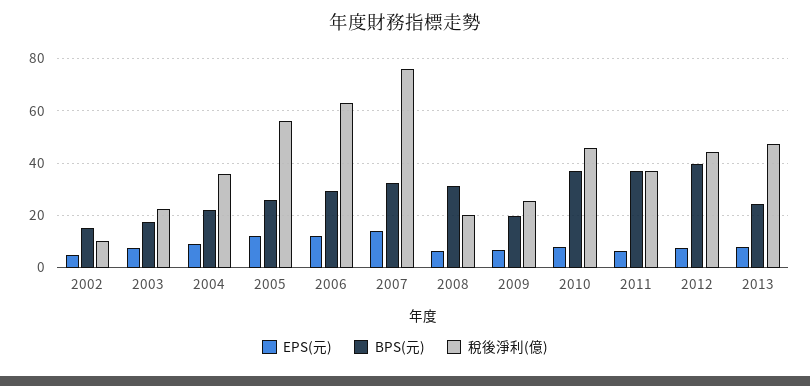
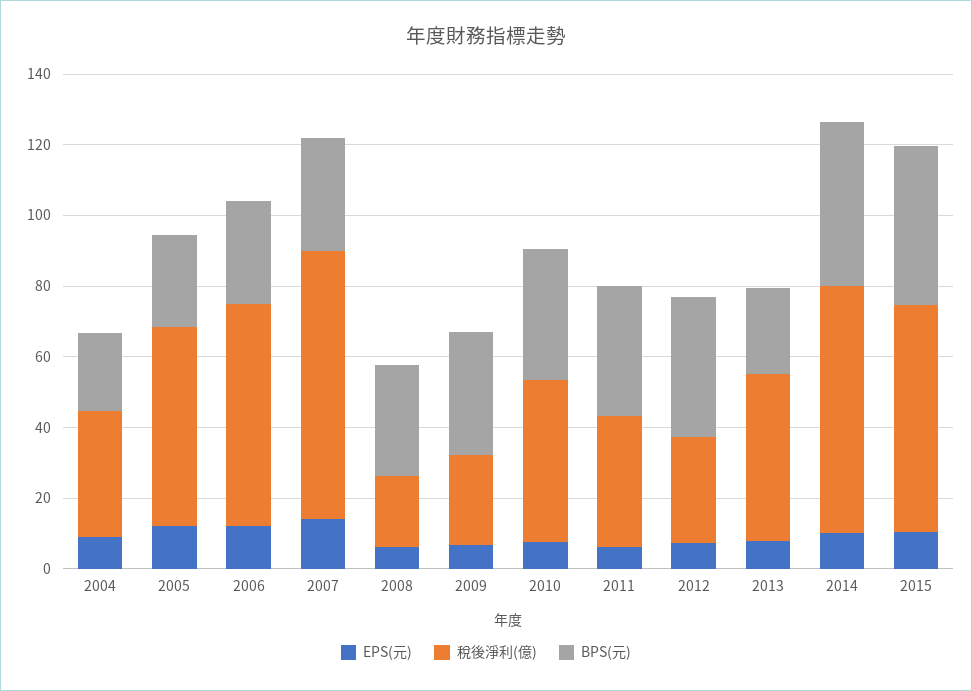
EPS(元), 2002: 5 -> none
BPS(元), 2002: 15 -> none
稅後淨利(億), 2002: 10 -> none
EPS(元), 2003: 7.5 -> none
BPS(元), 2003: 17.5 -> none
稅後淨利(億), 2003: 22.5 -> none
BPS(元), 2009: 20 -> 35
稅後淨利(億), 2012: 45 -> 30
EPS(元), 2014: none -> 10
稅後淨利(億), 2014: none -> 70
BPS(元), 2014: none -> 45
EPS(元), 2015: none -> 10
稅後淨利(億), 2015: none -> 65
BPS(元), 2015: none -> 45

